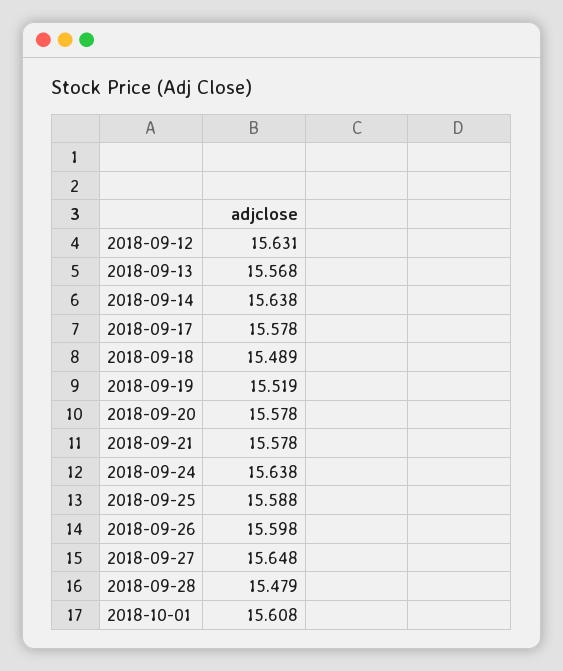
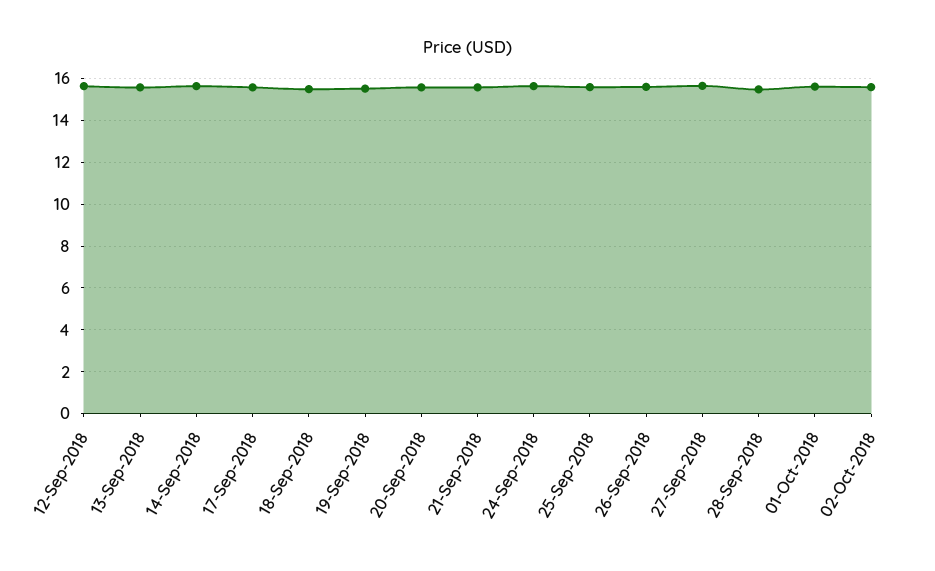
02-Oct-2018: none -> 15.5

